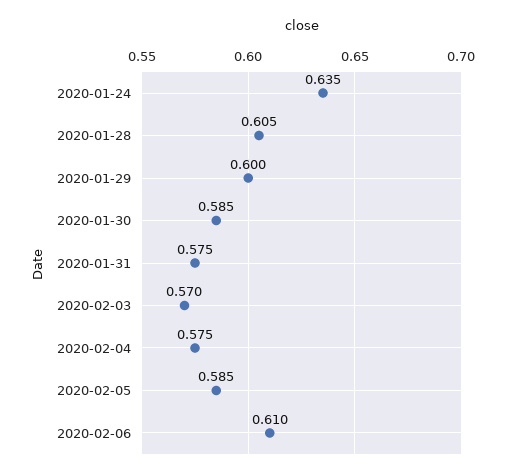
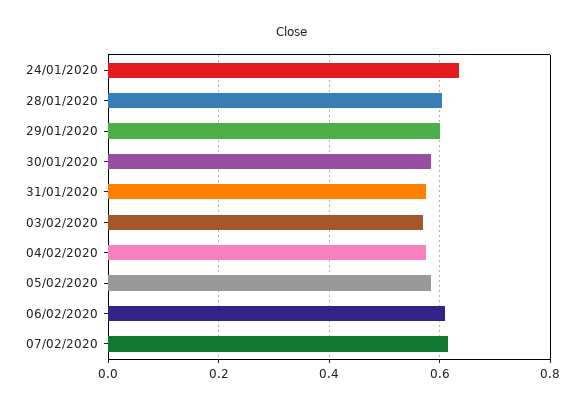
07/02/2020: none -> 0.62

